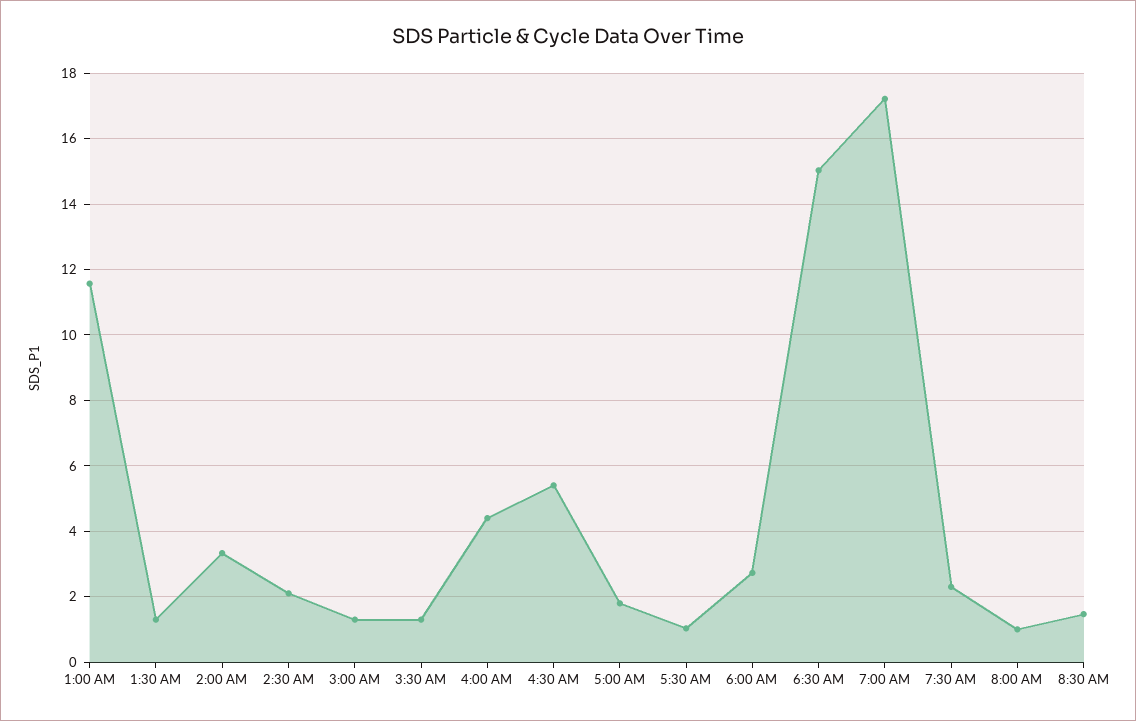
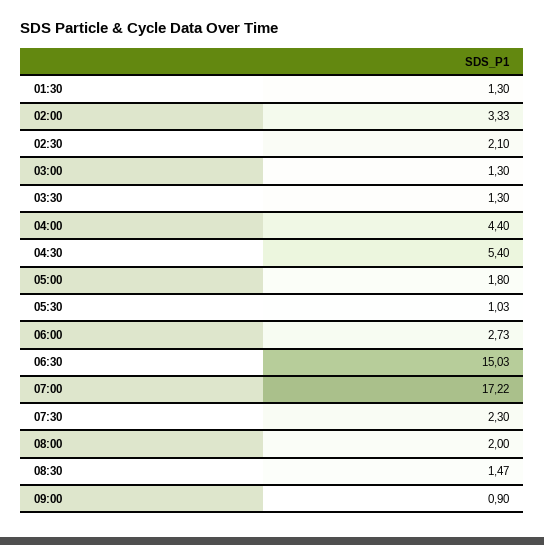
1:00 AM: 11.6 -> none
8:00 AM: 1 -> 2
09:00: none -> 0.9

